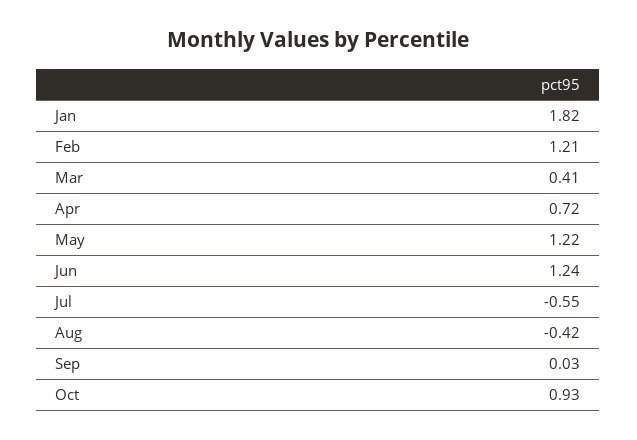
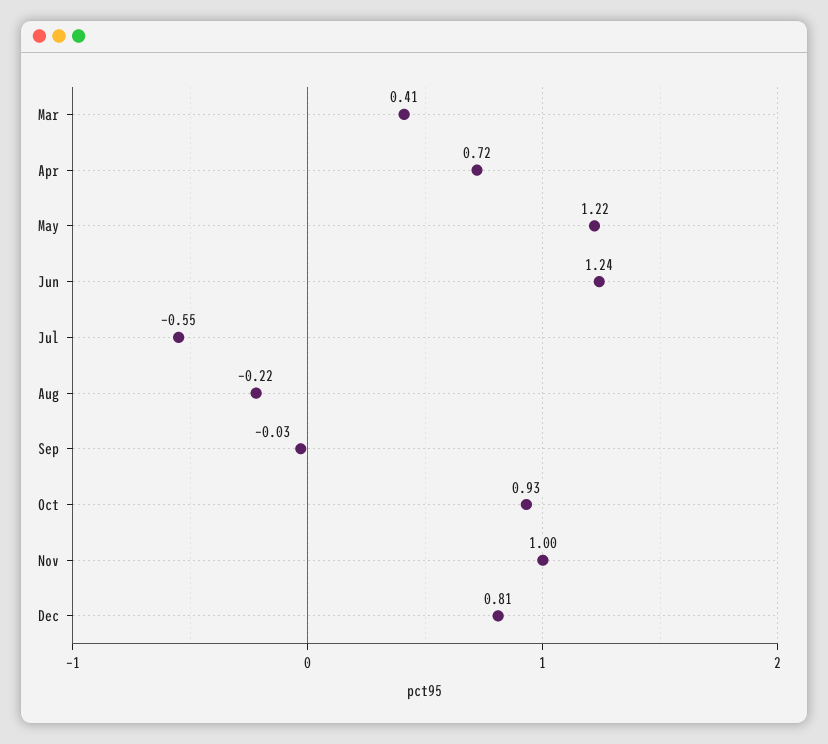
Jan: 1.82 -> none
Feb: 1.21 -> none
Aug: -0.42 -> -0.22
Sep: 0.03 -> -0.03
Nov: none -> 1
Dec: none -> 0.81

